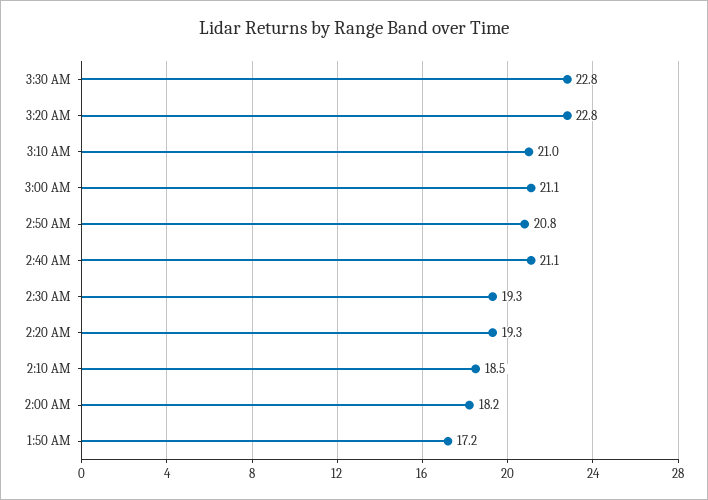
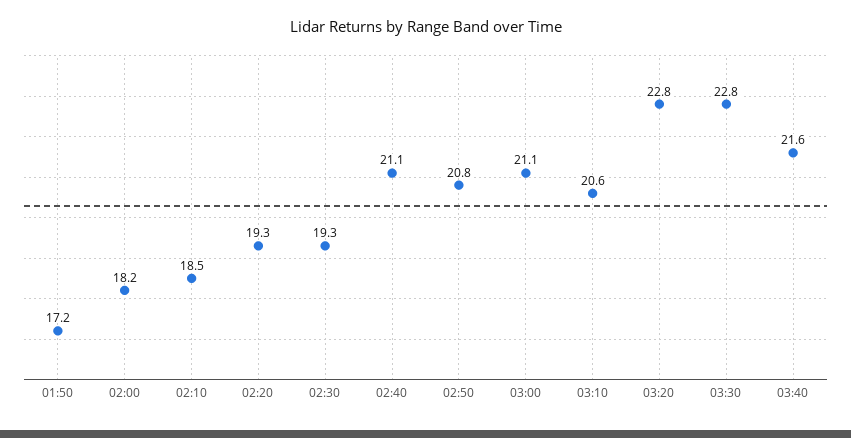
3:10 AM: 21 -> 20.6
03:40: none -> 21.6

